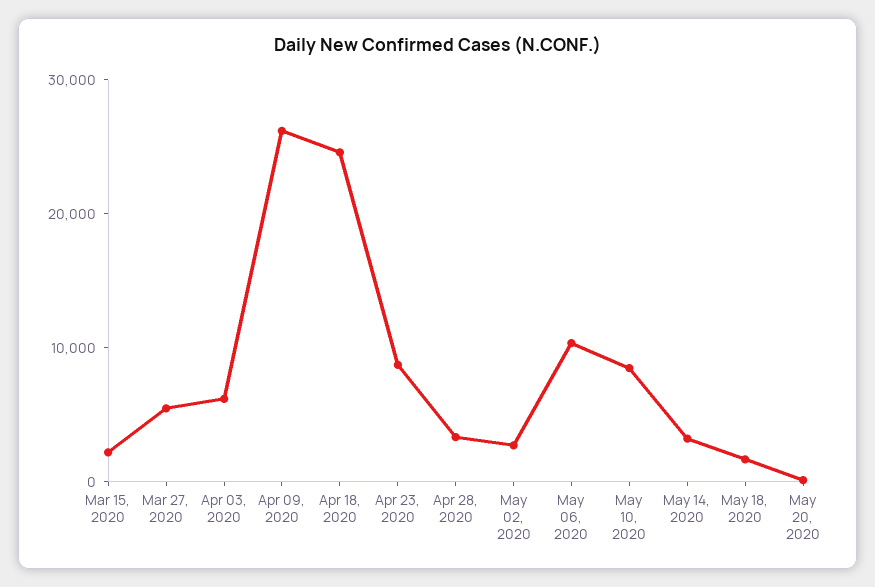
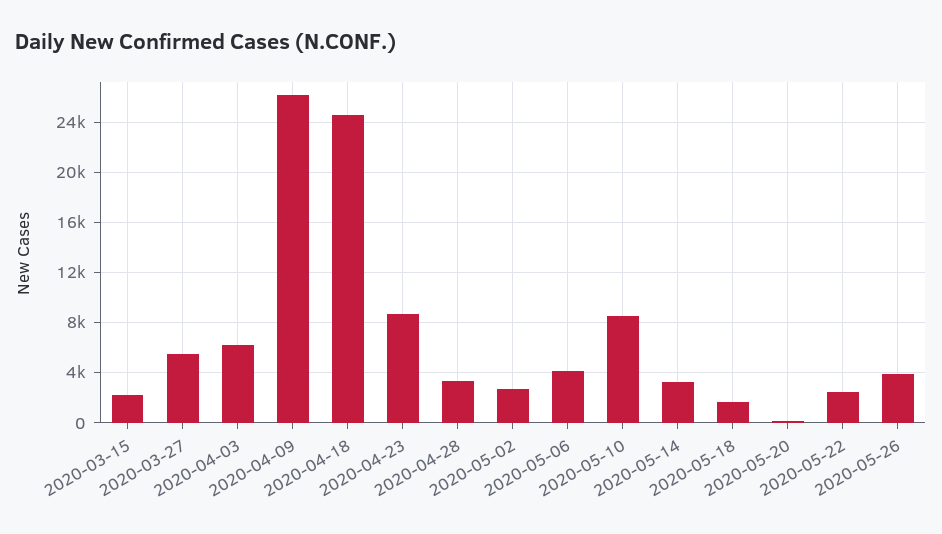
May 06, 2020: 10000 -> 4000
2020-05-22: none -> 2500
2020-05-26: none -> 4000

